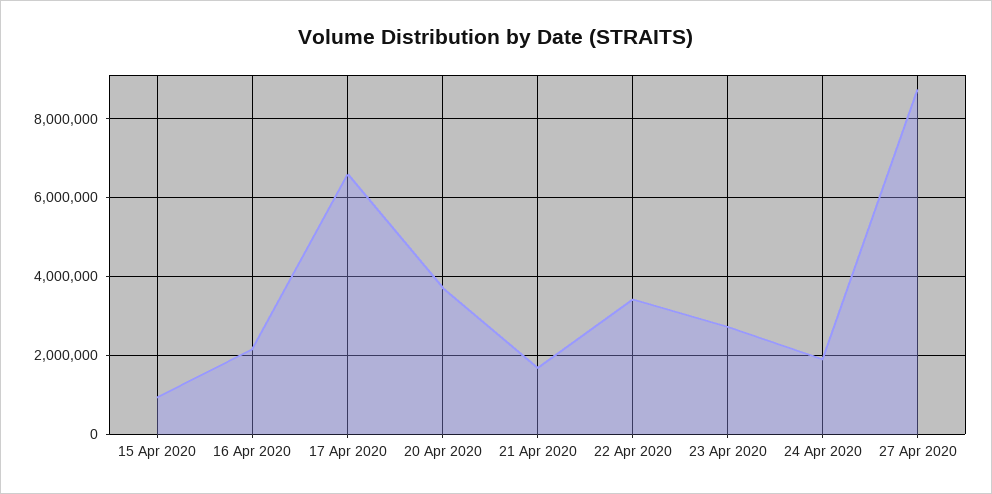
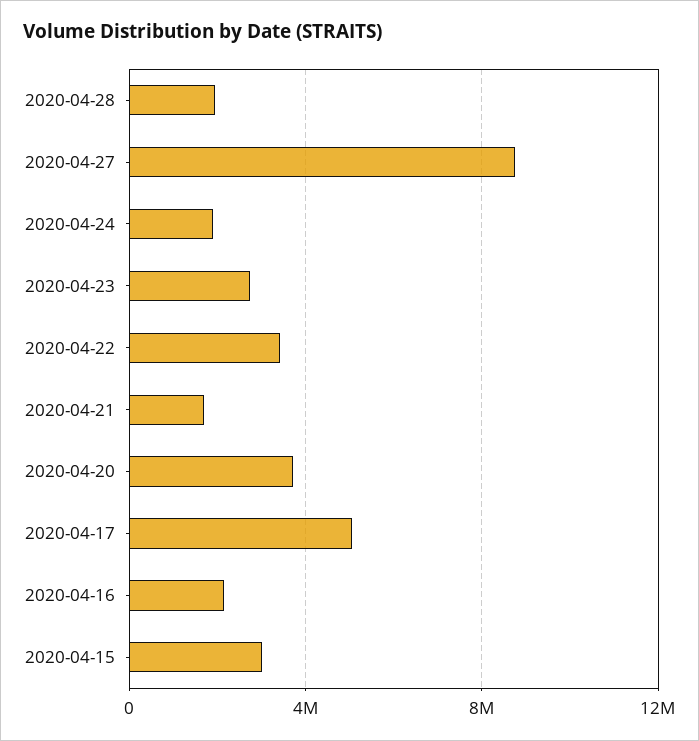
15 Apr 2020: 1000000 -> 3000000
17 Apr 2020: 6600000 -> 5000000
2020-04-28: none -> 2000000

